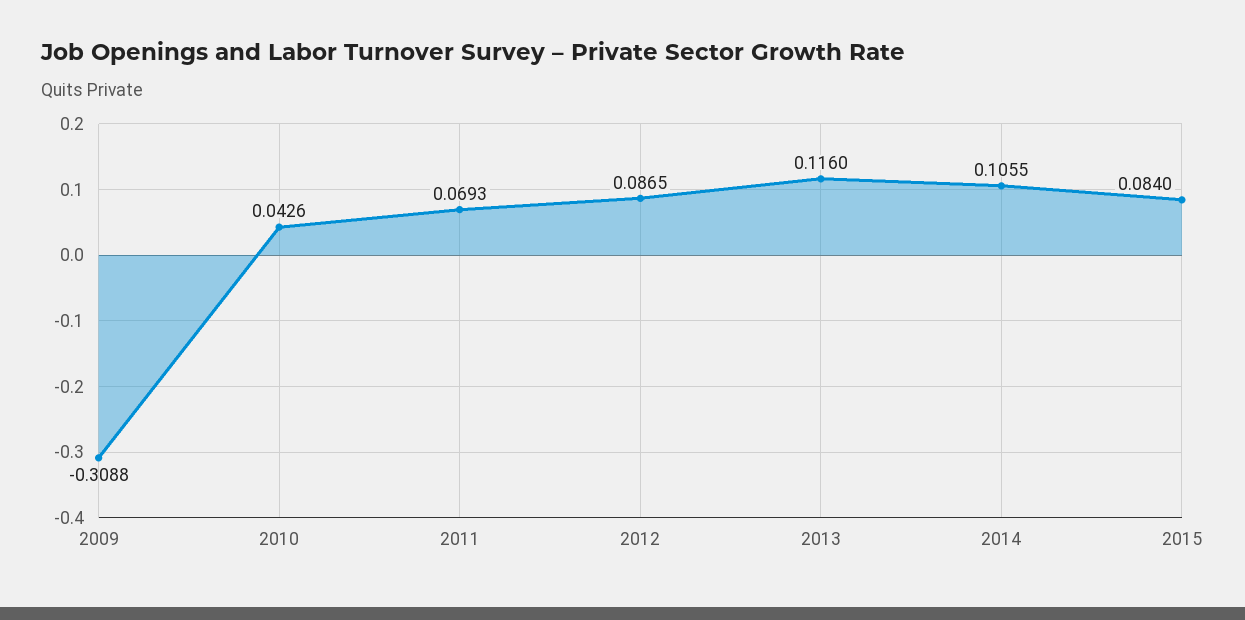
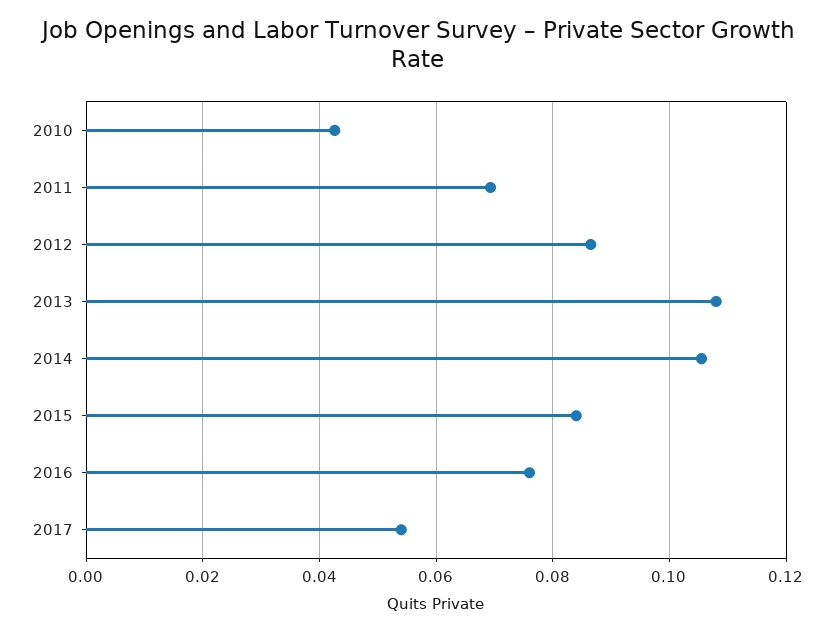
2009: -0.3088 -> none
2013: 0.116 -> 0.108
2016: none -> 0.076
2017: none -> 0.054

